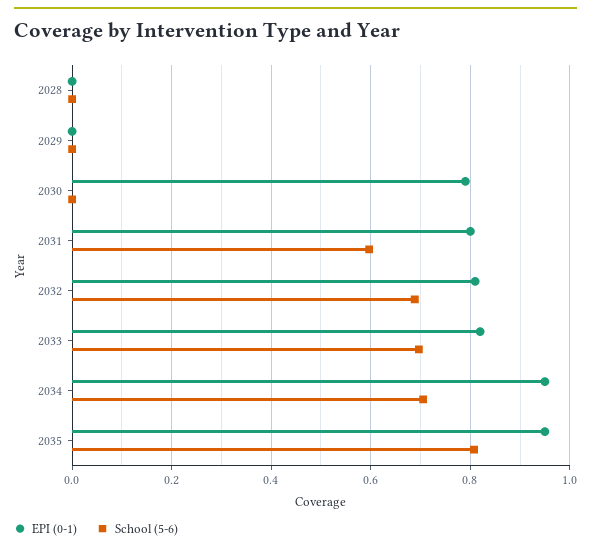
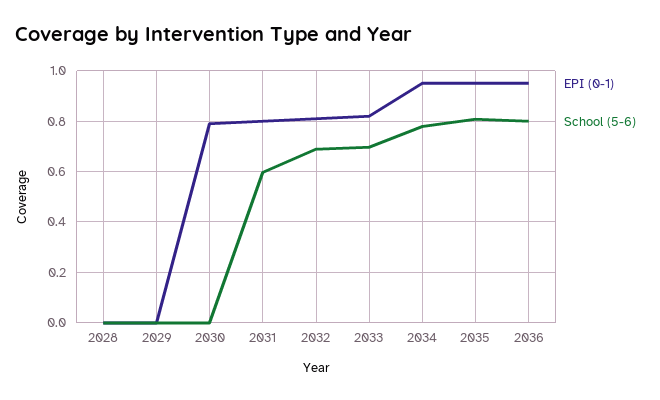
School (5-6), 2034: 0.7 -> 0.775
EPI (0-1), 2036: none -> 0.95
School (5-6), 2036: none -> 0.8

